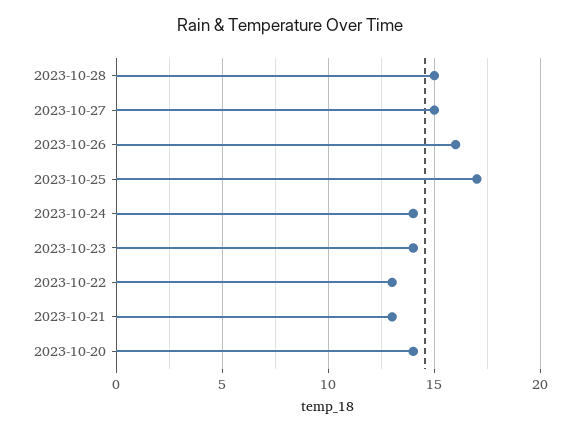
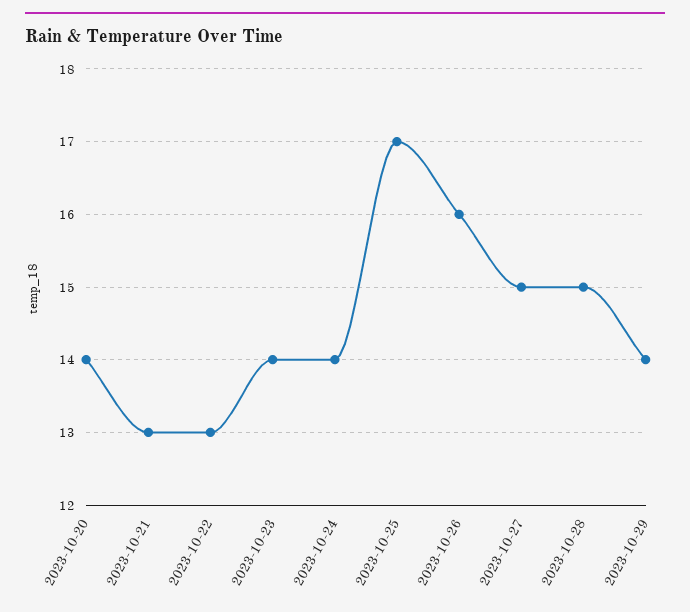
2023-10-29: none -> 14

